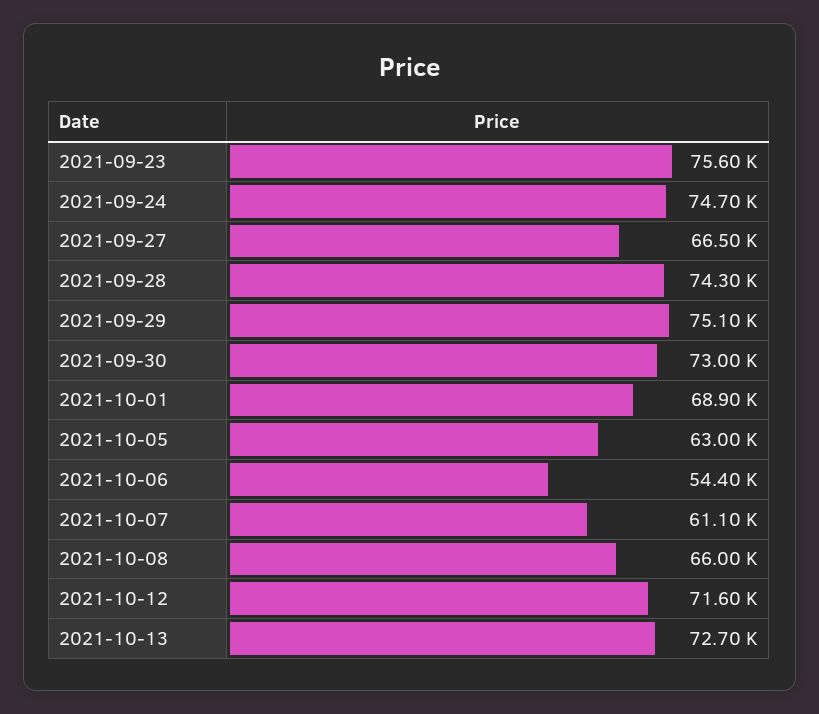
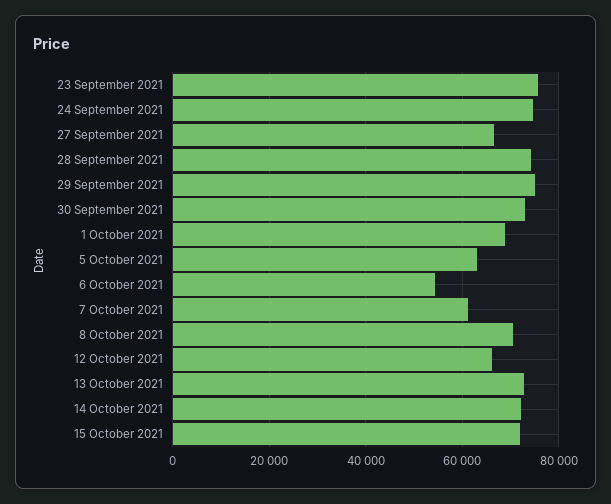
2021-10-08: 66000 -> 70000
2021-10-12: 71600 -> 66000
14 October 2021: none -> 72000
15 October 2021: none -> 72000

